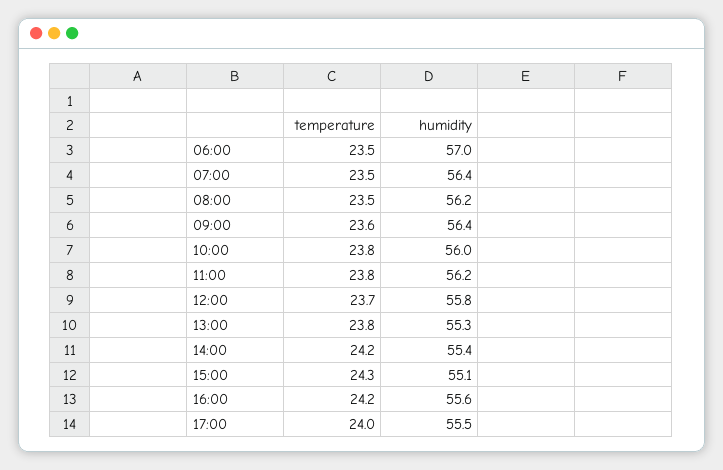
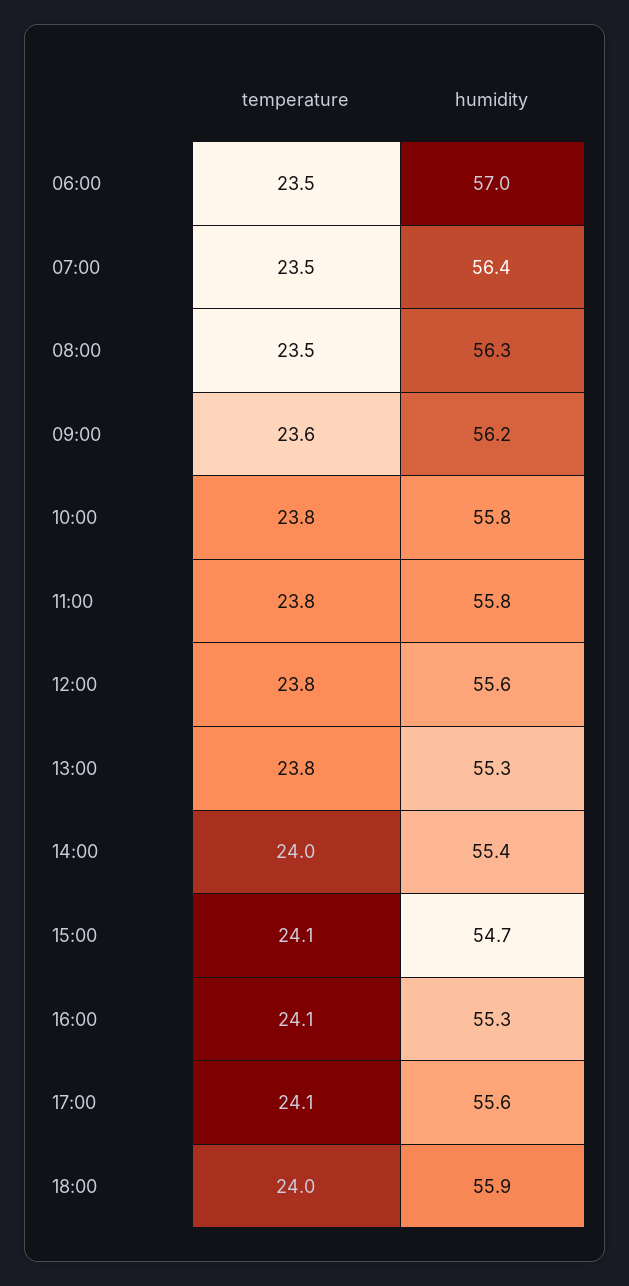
humidity, 08:00: 56.2 -> 56.3
humidity, 09:00: 56.4 -> 56.2
humidity, 10:00: 56 -> 55.8
humidity, 11:00: 56.2 -> 55.8
temperature, 12:00: 23.7 -> 23.8
humidity, 12:00: 55.8 -> 55.6
temperature, 14:00: 24.2 -> 24
temperature, 15:00: 24.3 -> 24.1
humidity, 15:00: 55.1 -> 54.7
temperature, 16:00: 24.2 -> 24.1
humidity, 16:00: 55.6 -> 55.3
temperature, 17:00: 24 -> 24.1
humidity, 17:00: 55.5 -> 55.6
temperature, 18:00: none -> 24
humidity, 18:00: none -> 55.9

